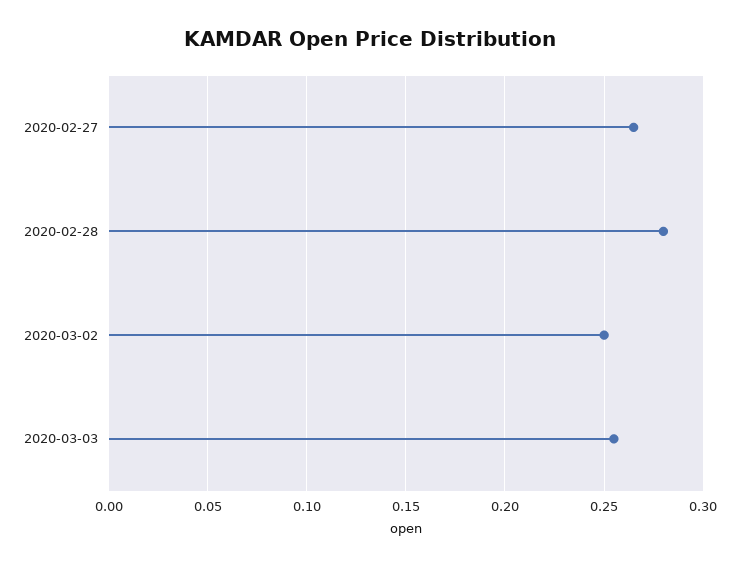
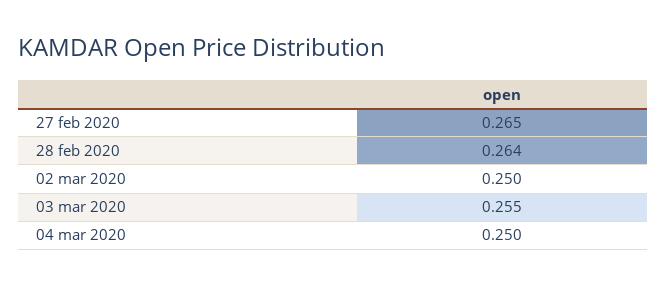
2020-02-28: 0.28 -> 0.264
04 mar 2020: none -> 0.25

